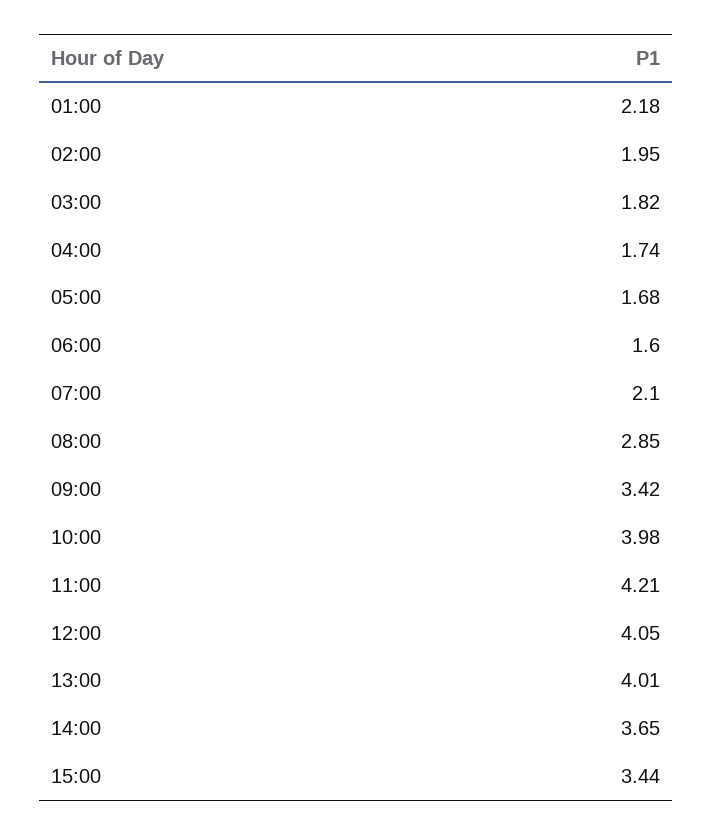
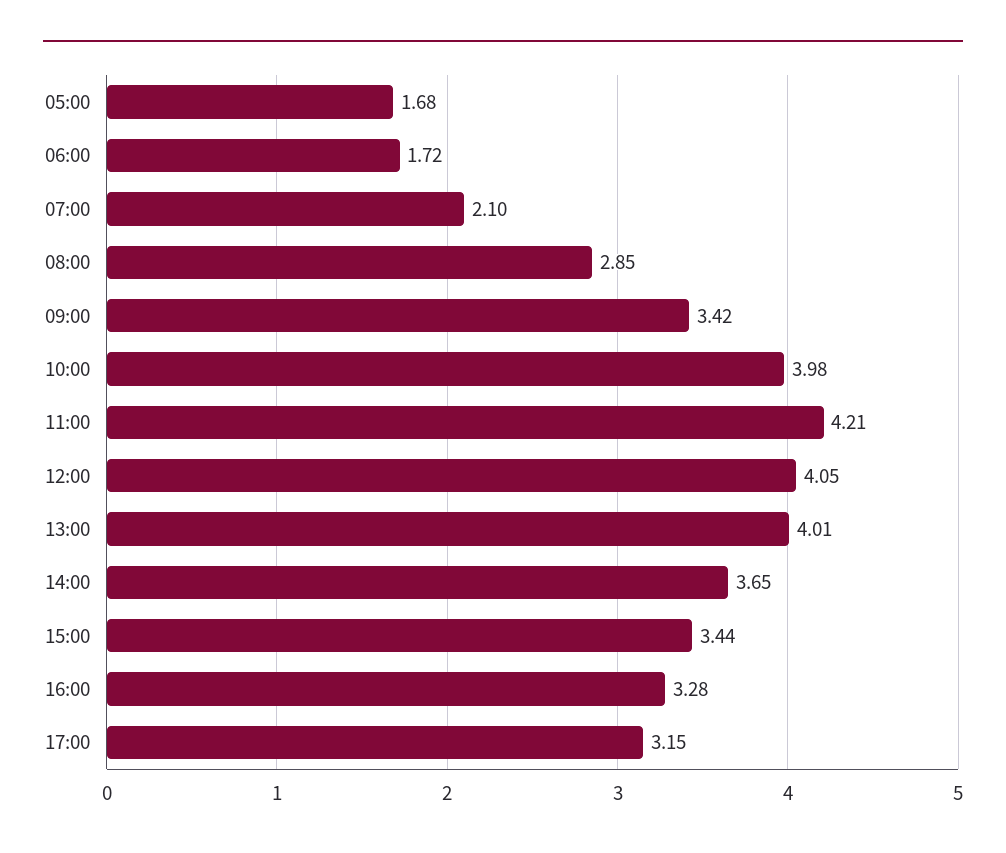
01:00: 2.18 -> none
02:00: 1.95 -> none
03:00: 1.82 -> none
04:00: 1.74 -> none
06:00: 1.6 -> 1.72
16:00: none -> 3.28
17:00: none -> 3.15

